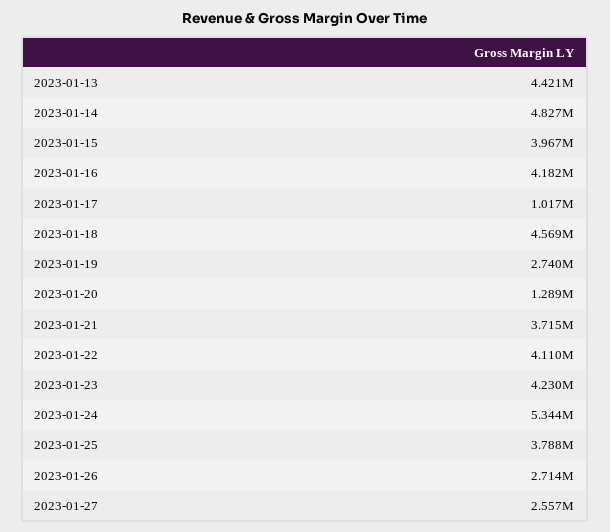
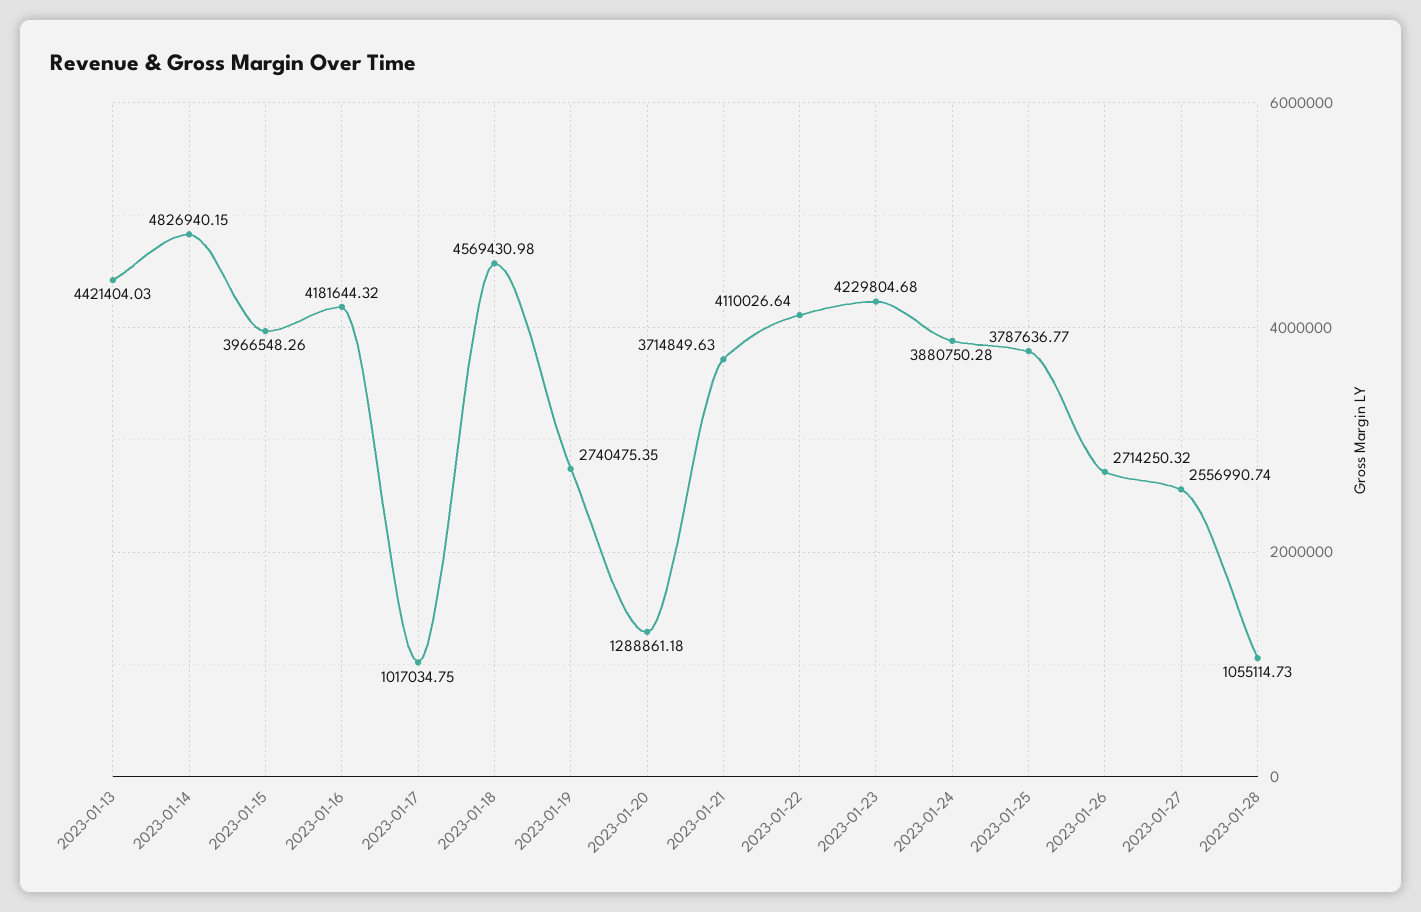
2023-01-24: 5344000 -> 3880750.28
2023-01-28: none -> 1055114.73

